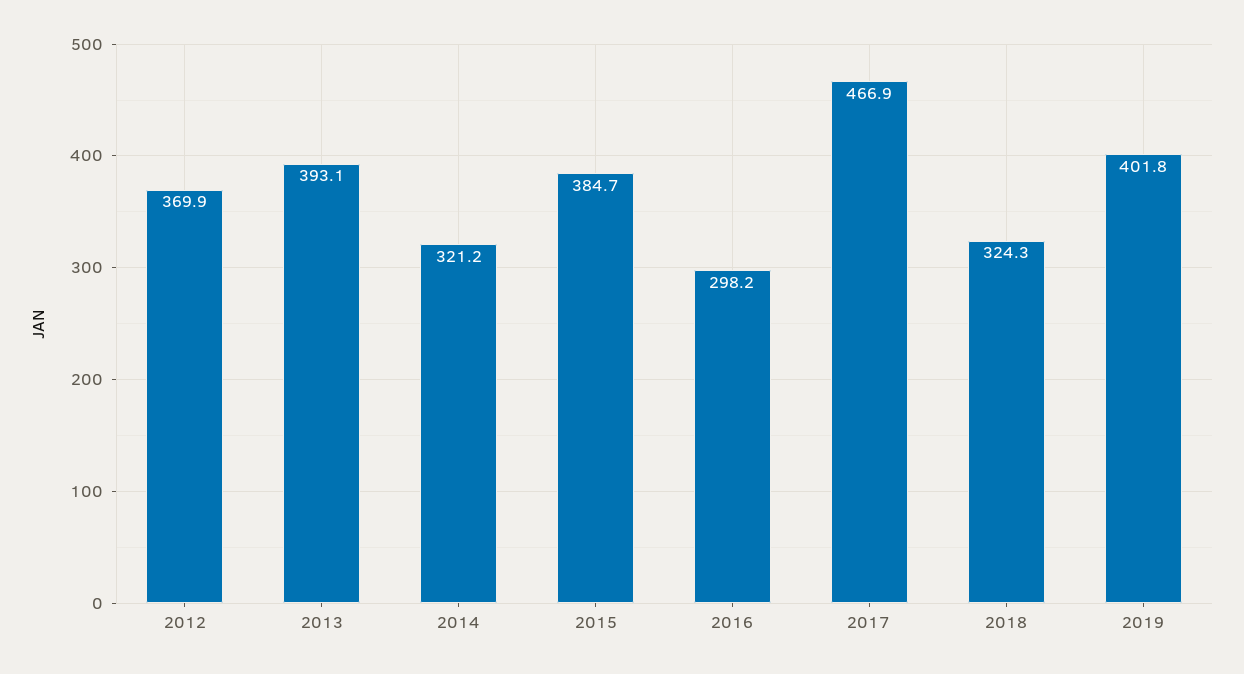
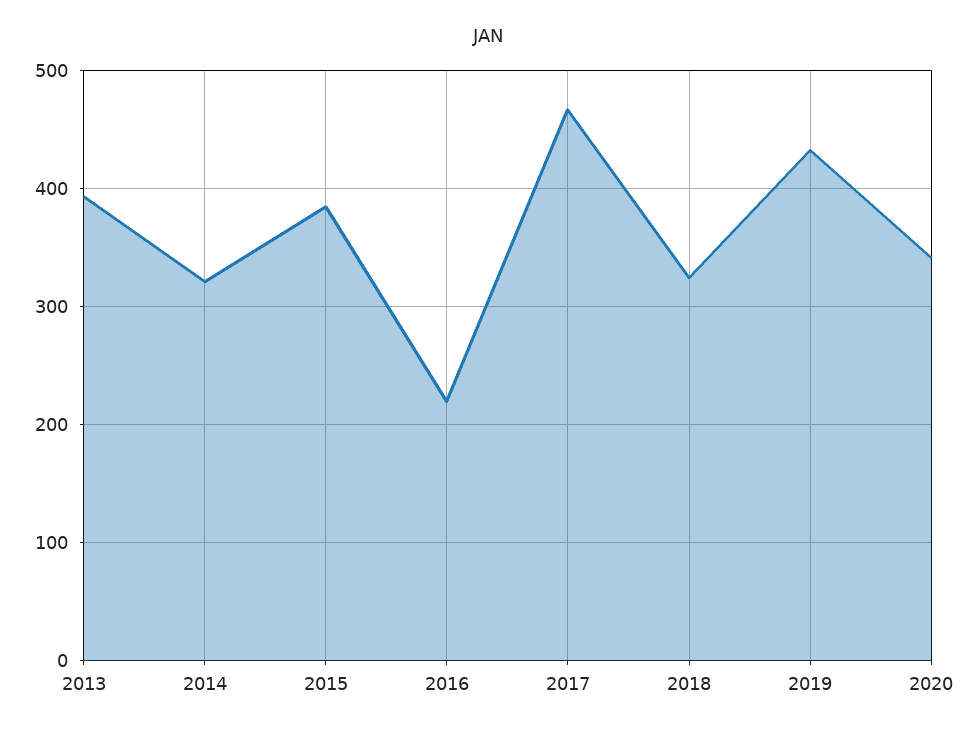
2012: 369.9 -> none
2016: 298.2 -> 220
2019: 401.8 -> 430
2020: none -> 340

